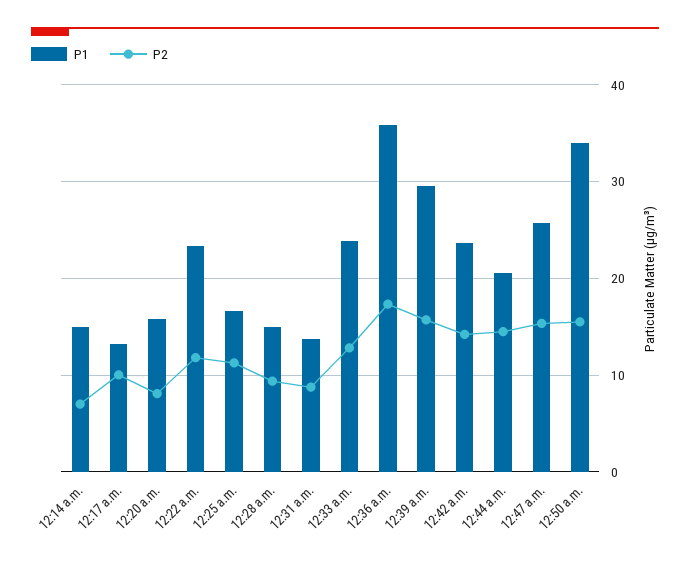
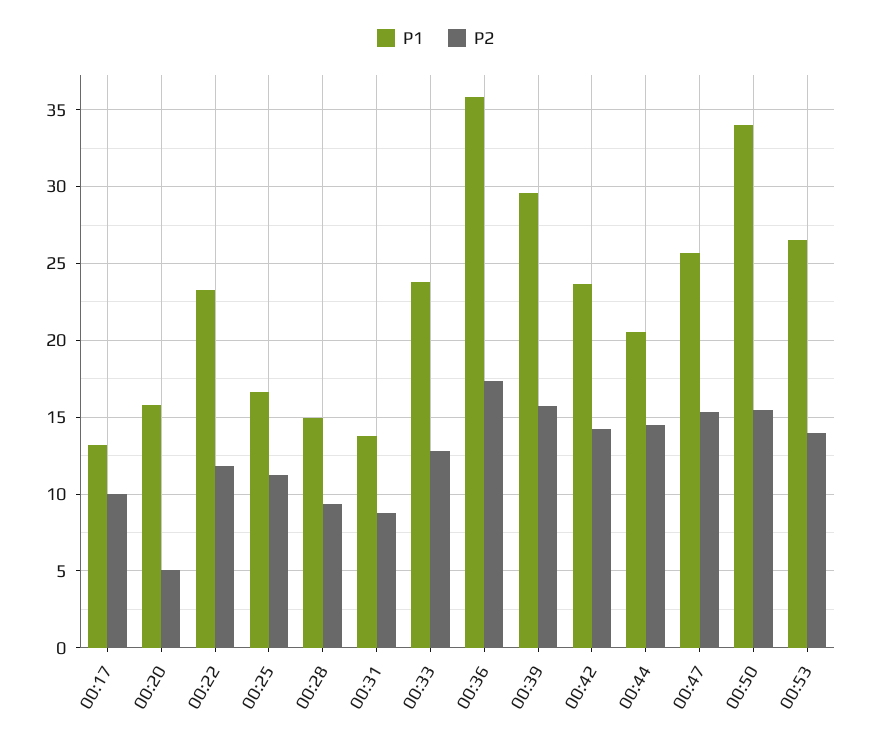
P1, 12:14 a.m.: 15 -> none
P2, 12:14 a.m.: 7 -> none
P2, 12:20 a.m.: 8 -> 5
P1, 00:53: none -> 26.5
P2, 00:53: none -> 14

